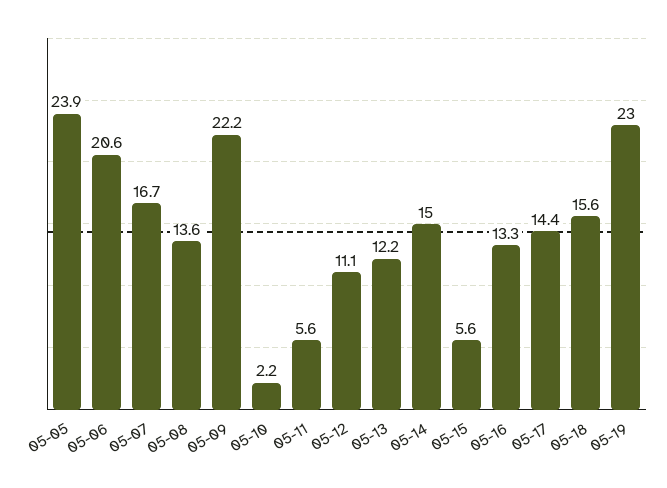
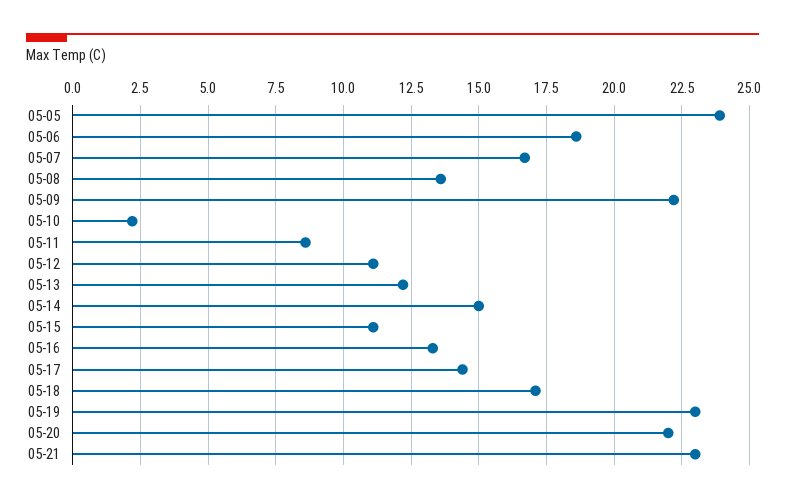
05-06: 20.6 -> 18.5
05-11: 5.6 -> 8.5
05-15: 5.6 -> 11
05-18: 15.6 -> 17
05-20: none -> 22
05-21: none -> 23

